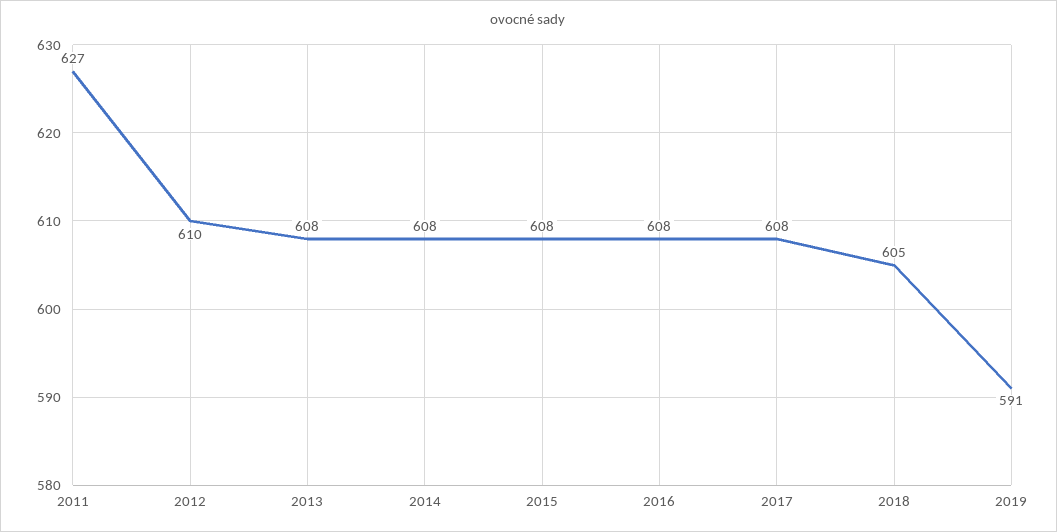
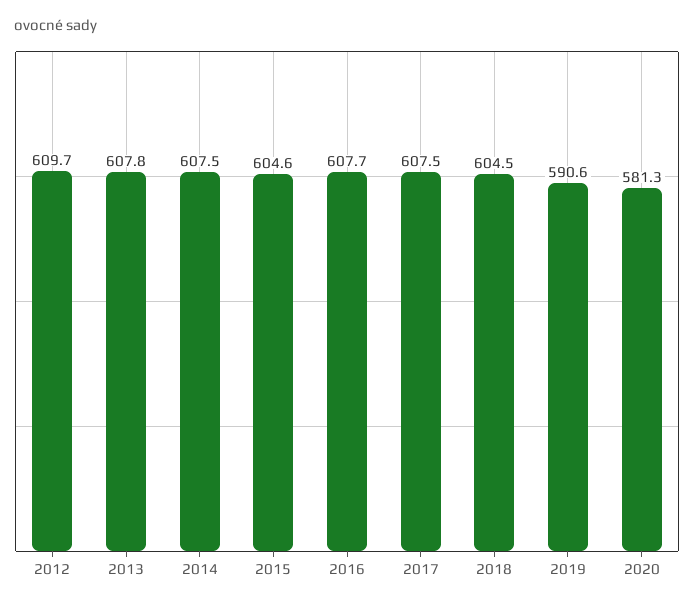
2011: 627 -> none
2015: 608 -> 604.6
2020: none -> 581.3

